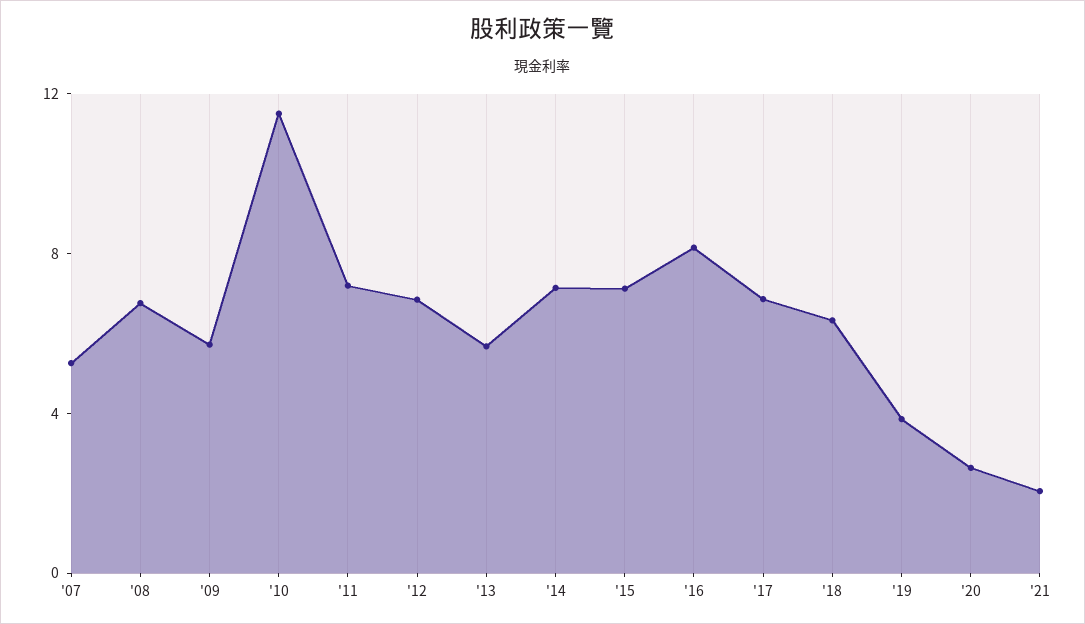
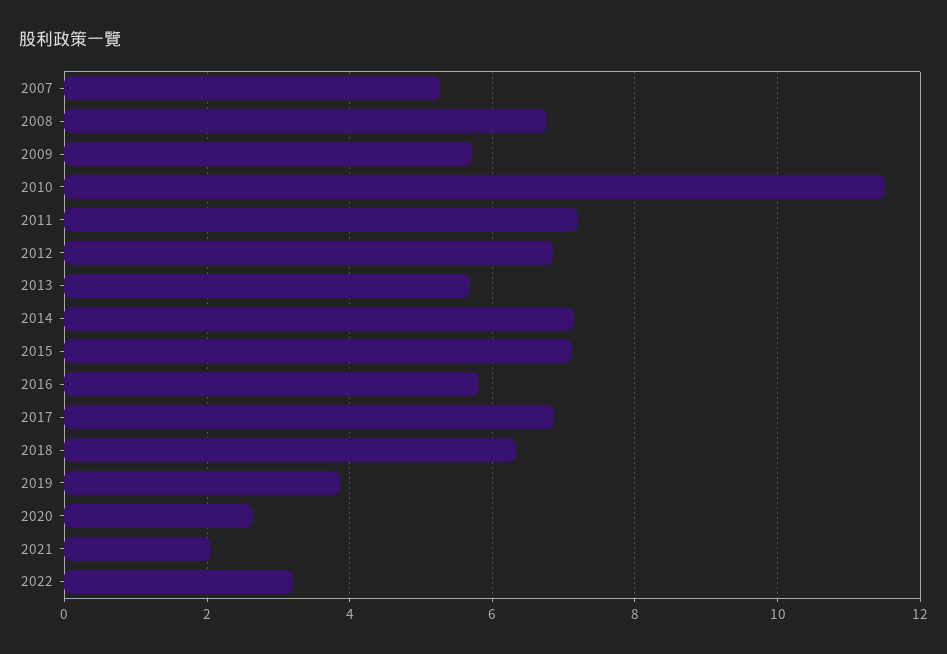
'16: 8 -> 5.8
2022: none -> 3.2

